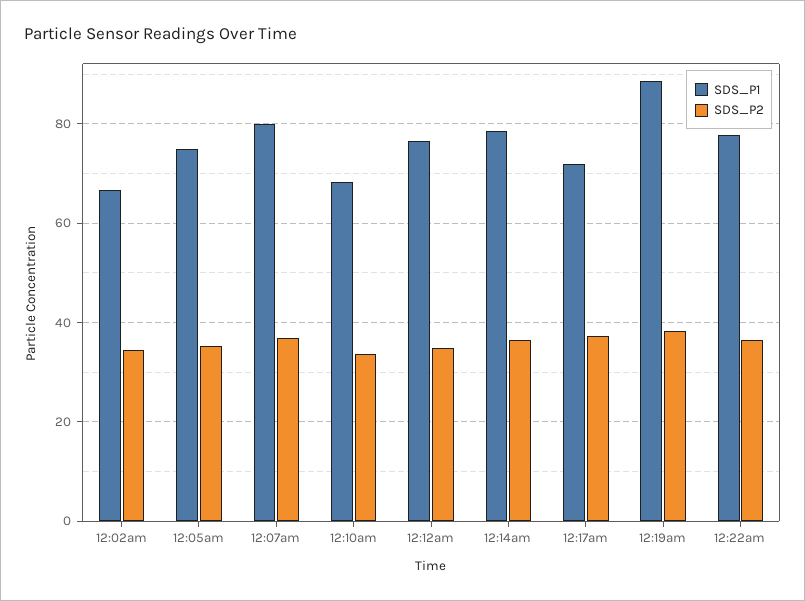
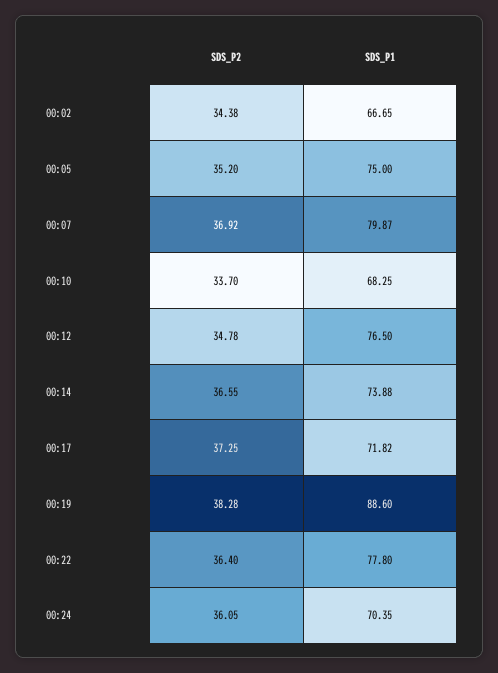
SDS_P1, 12:14am: 78 -> 73.88
SDS_P2, 00:24: none -> 36.05
SDS_P1, 00:24: none -> 70.35

